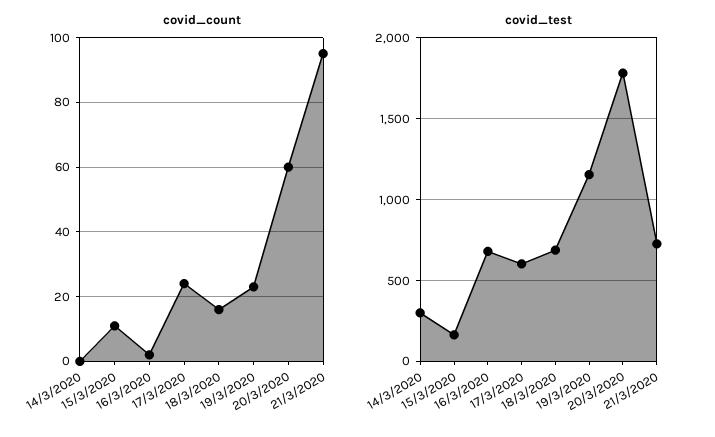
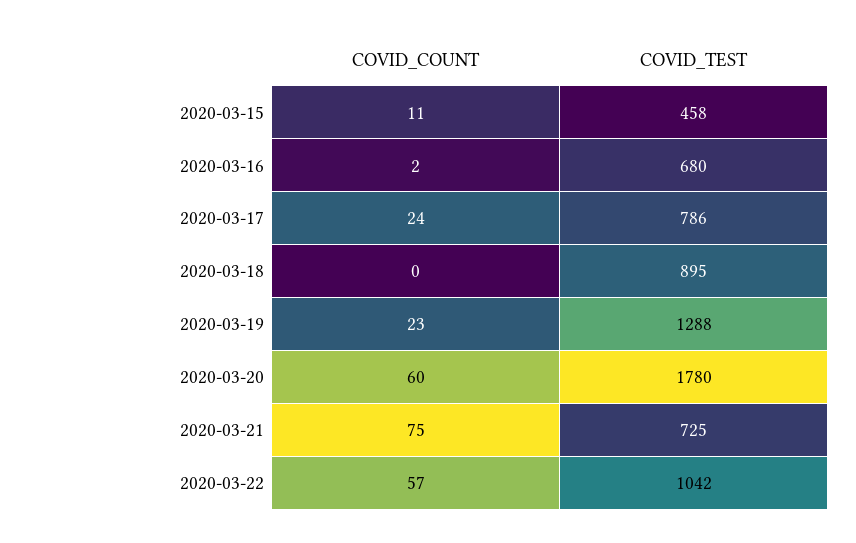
covid_count, 14/3/2020: 0 -> none
covid_count, 18/3/2020: 15 -> 0
covid_count, 21/3/2020: 95 -> 75
covid_test, 14/3/2020: 300 -> none
covid_test, 15/3/2020: 150 -> 458
covid_test, 17/3/2020: 600 -> 786
covid_test, 18/3/2020: 700 -> 895
covid_test, 19/3/2020: 1150 -> 1288
covid_count, 2020-03-22: none -> 57
covid_test, 2020-03-22: none -> 1042

